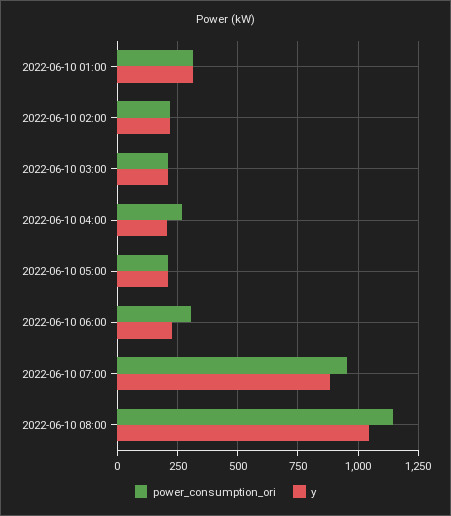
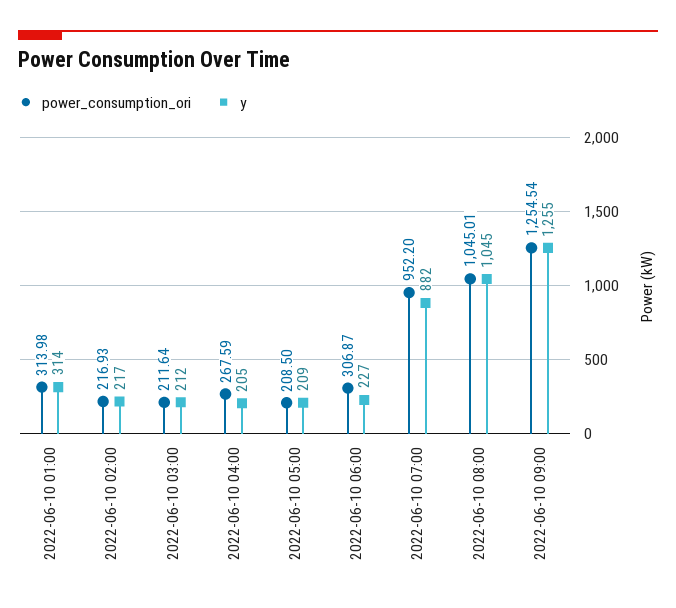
power_consumption_ori, 2022-06-10 08:00: 1150 -> 1045.01
power_consumption_ori, 2022-06-10 09:00: none -> 1254.54
y, 2022-06-10 09:00: none -> 1255

